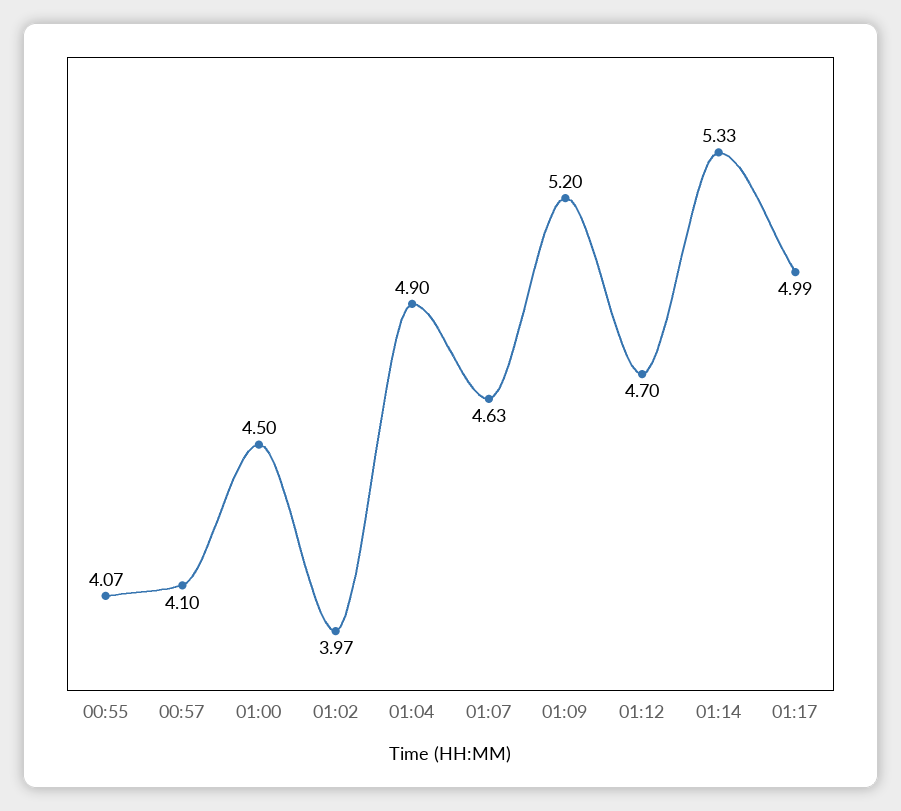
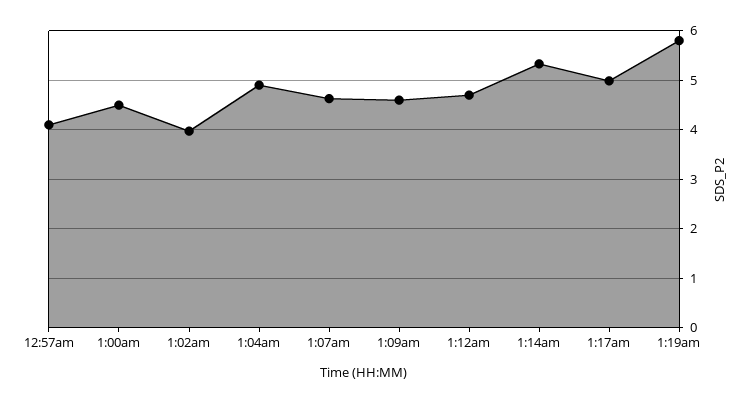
00:55: 4.07 -> none
01:09: 5.2 -> 4.6
1:19am: none -> 5.8

